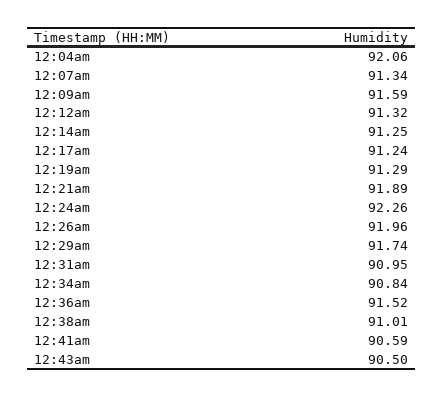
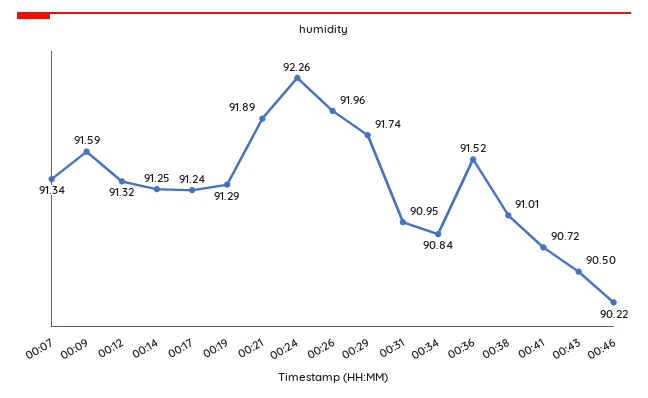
12:04am: 92.06 -> none
12:41am: 90.59 -> 90.72
00:46: none -> 90.22

